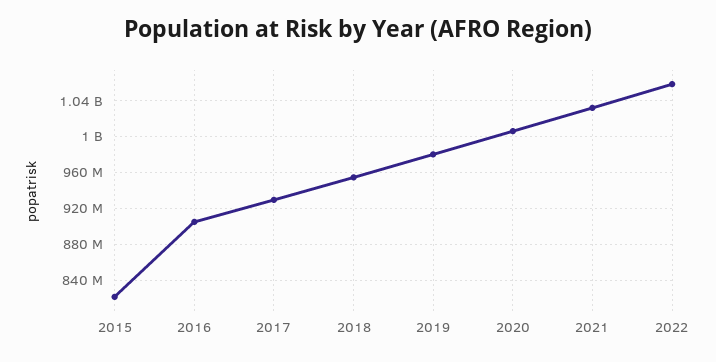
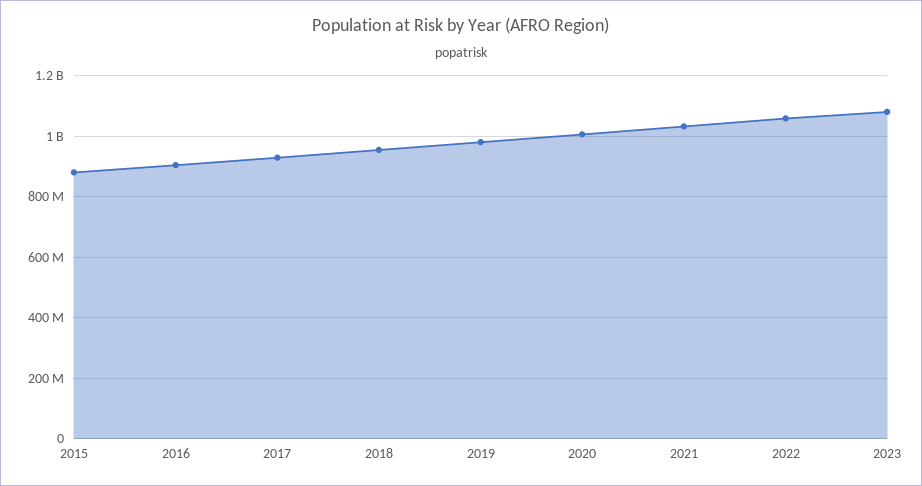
2015: 820000000 -> 880000000
2023: none -> 1080000000

